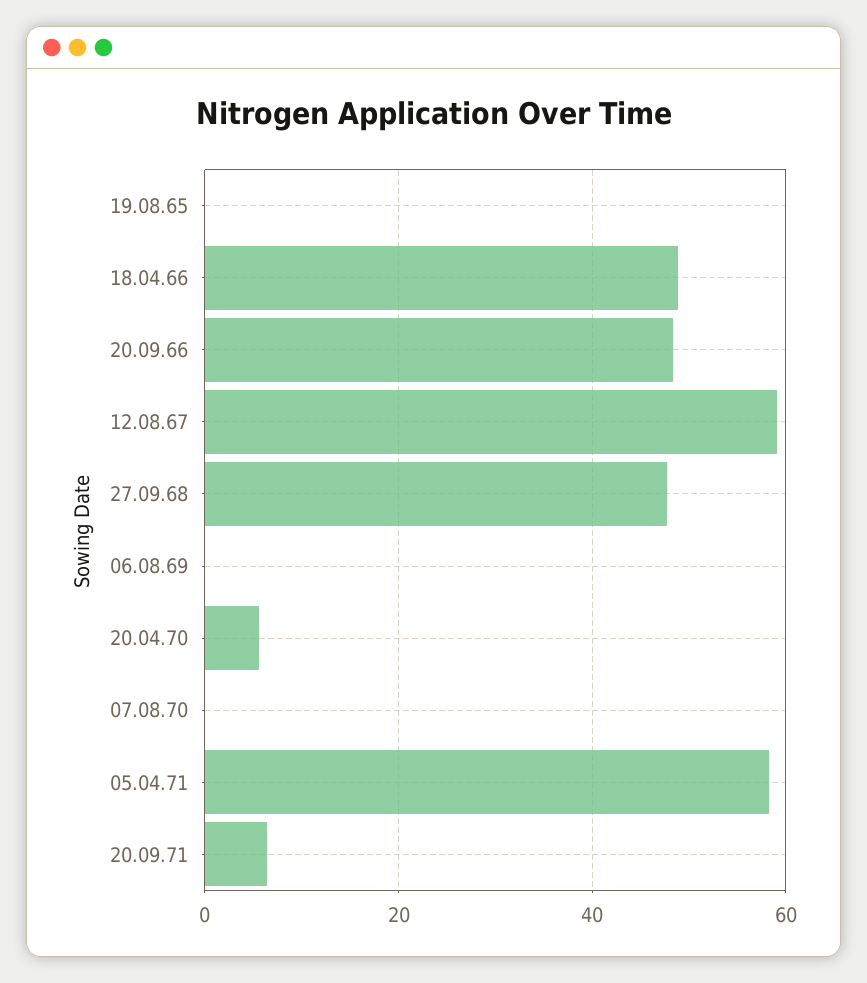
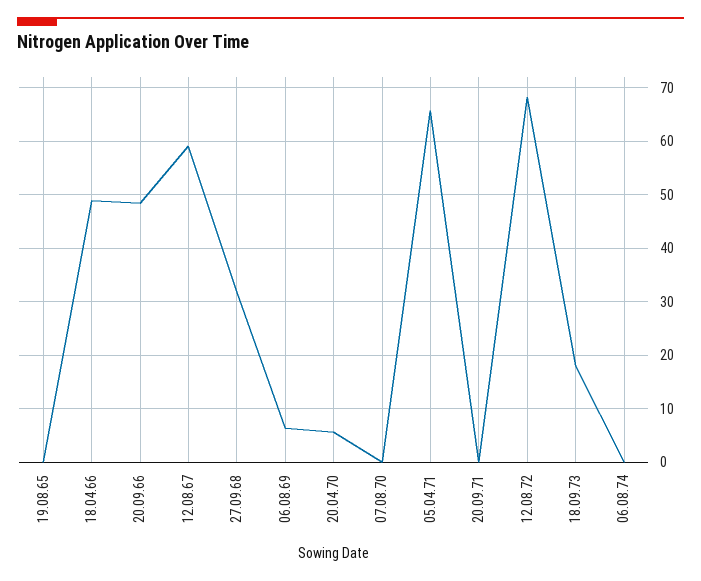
27.09.68: 48 -> 32
06.08.69: 0 -> 6
05.04.71: 58 -> 66
20.09.71: 6 -> 0
12.08.72: none -> 68
18.09.73: none -> 18
06.08.74: none -> 0

